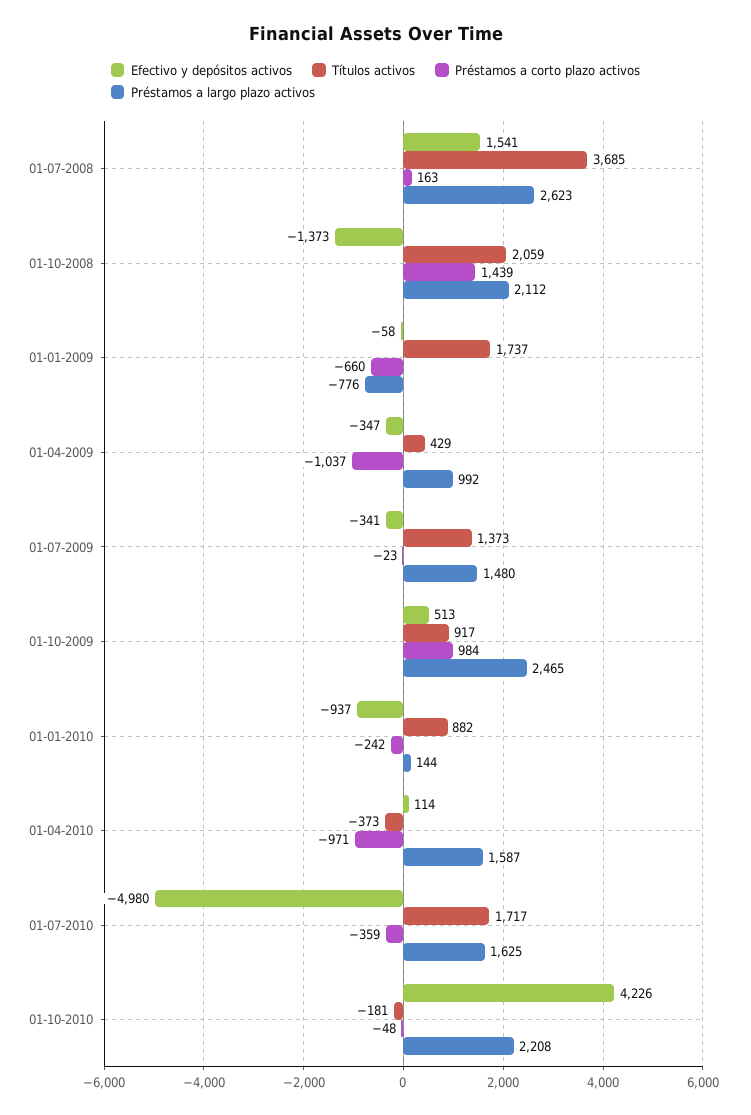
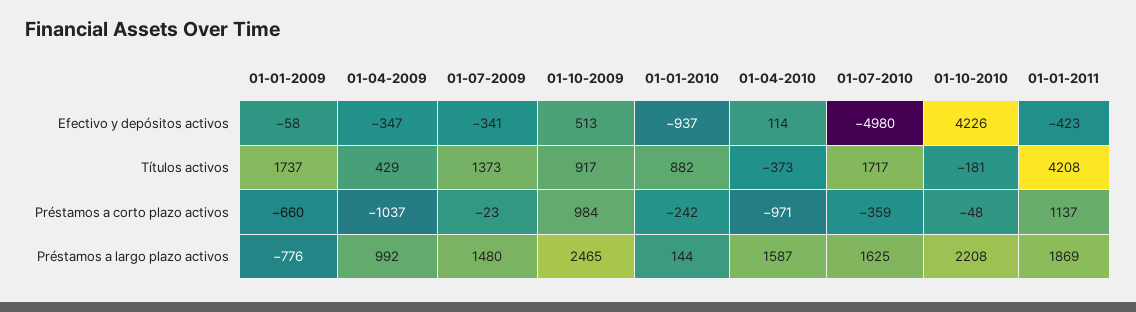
Efectivo y depósitos activos, 01-07-2008: 1541 -> none
Títulos activos, 01-07-2008: 3685 -> none
Préstamos a corto plazo activos, 01-07-2008: 163 -> none
Préstamos a largo plazo activos, 01-07-2008: 2623 -> none
Efectivo y depósitos activos, 01-10-2008: -1373 -> none
Títulos activos, 01-10-2008: 2059 -> none
Préstamos a corto plazo activos, 01-10-2008: 1439 -> none
Préstamos a largo plazo activos, 01-10-2008: 2112 -> none
Efectivo y depósitos activos, 01-01-2011: none -> -423
Títulos activos, 01-01-2011: none -> 4208
Préstamos a corto plazo activos, 01-01-2011: none -> 1137
Préstamos a largo plazo activos, 01-01-2011: none -> 1869

